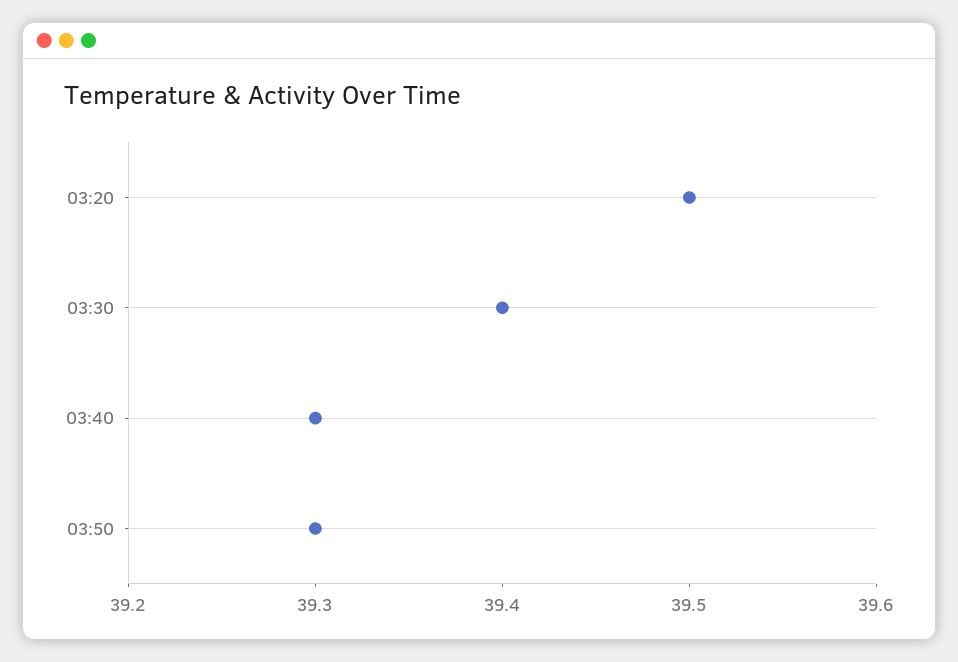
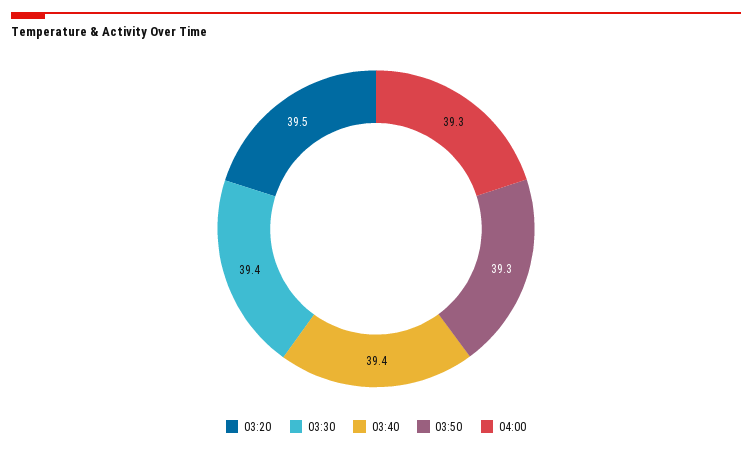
03:40: 39.3 -> 39.4
04:00: none -> 39.3

